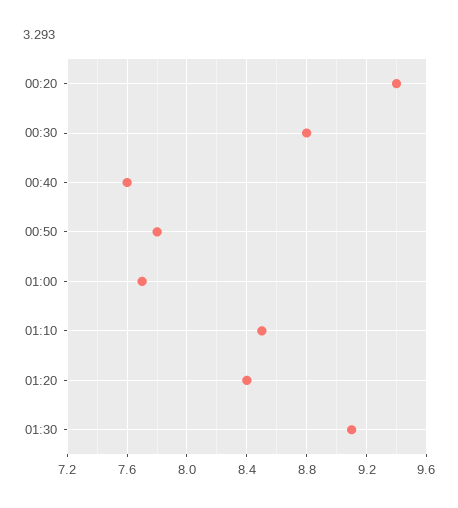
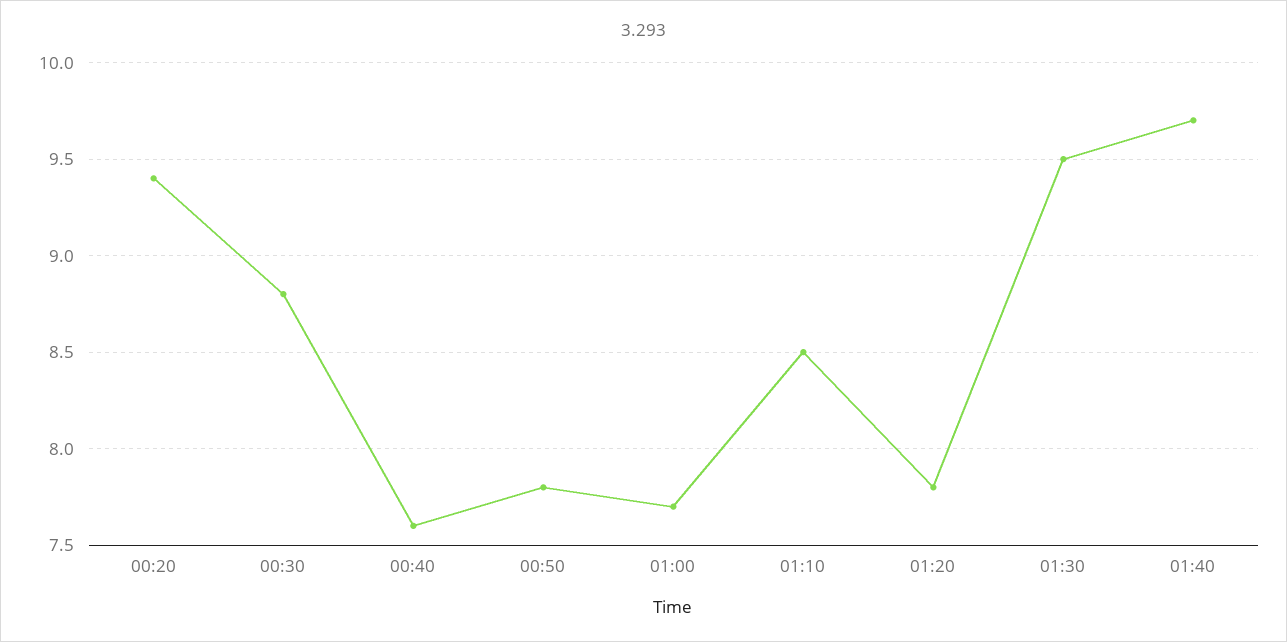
01:20: 8.4 -> 7.8
01:30: 9.1 -> 9.5
01:40: none -> 9.7

